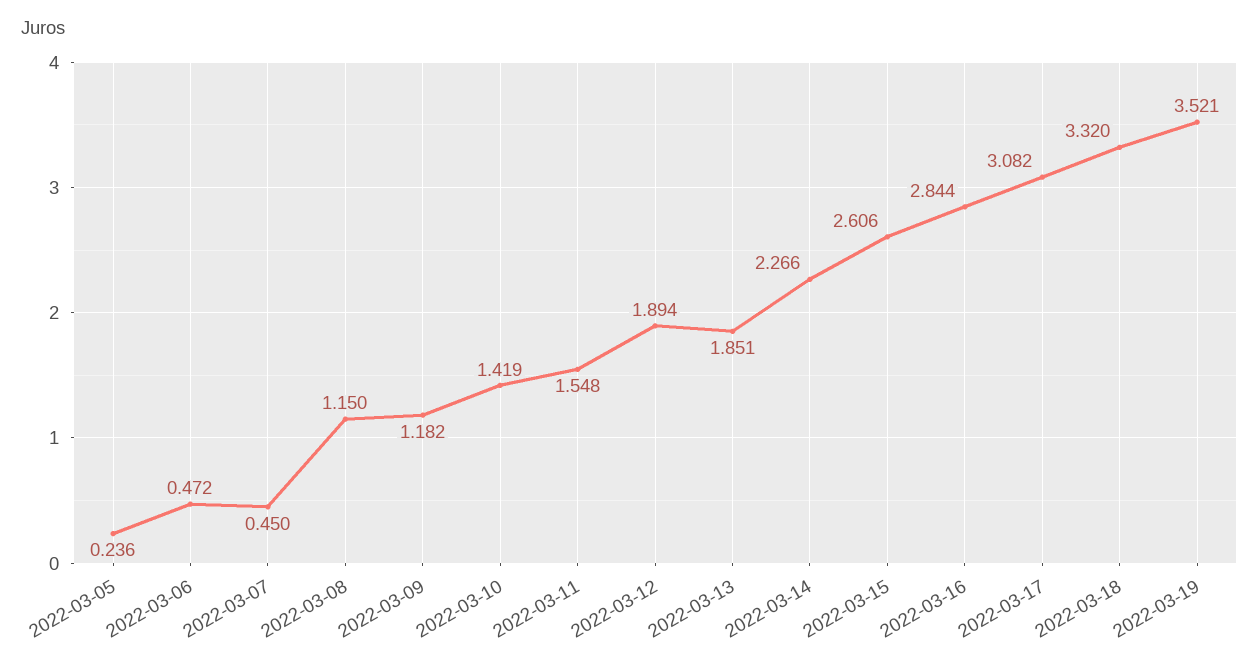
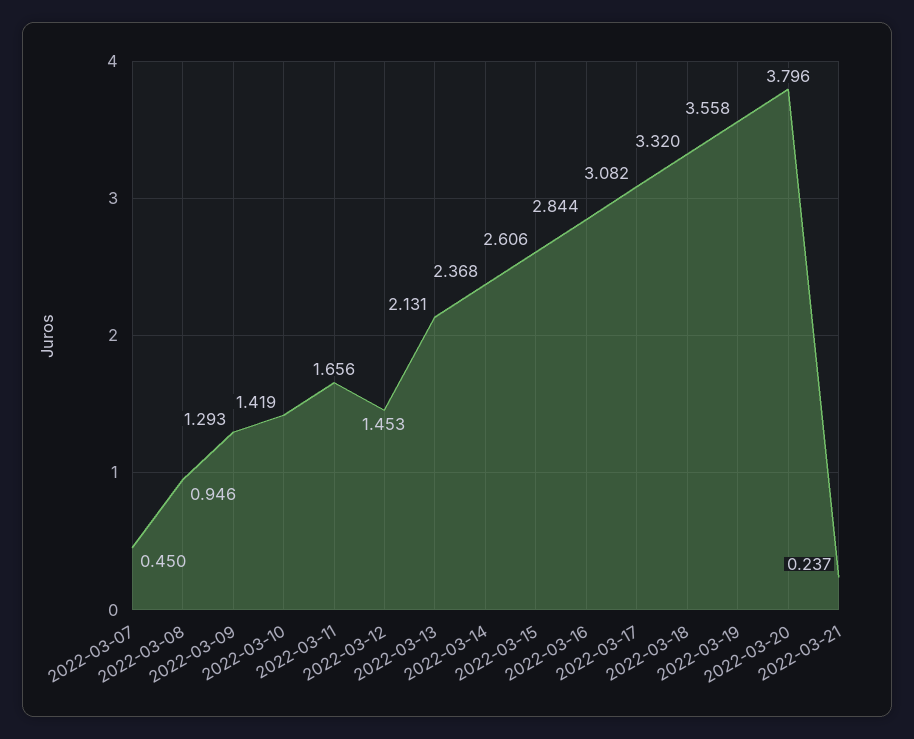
2022-03-05: 0.236 -> none
2022-03-06: 0.472 -> none
2022-03-08: 1.15 -> 0.946
2022-03-09: 1.182 -> 1.293
2022-03-11: 1.548 -> 1.656
2022-03-12: 1.894 -> 1.453
2022-03-13: 1.851 -> 2.131
2022-03-14: 2.266 -> 2.368
2022-03-19: 3.521 -> 3.558
2022-03-20: none -> 3.796
2022-03-21: none -> 0.237

